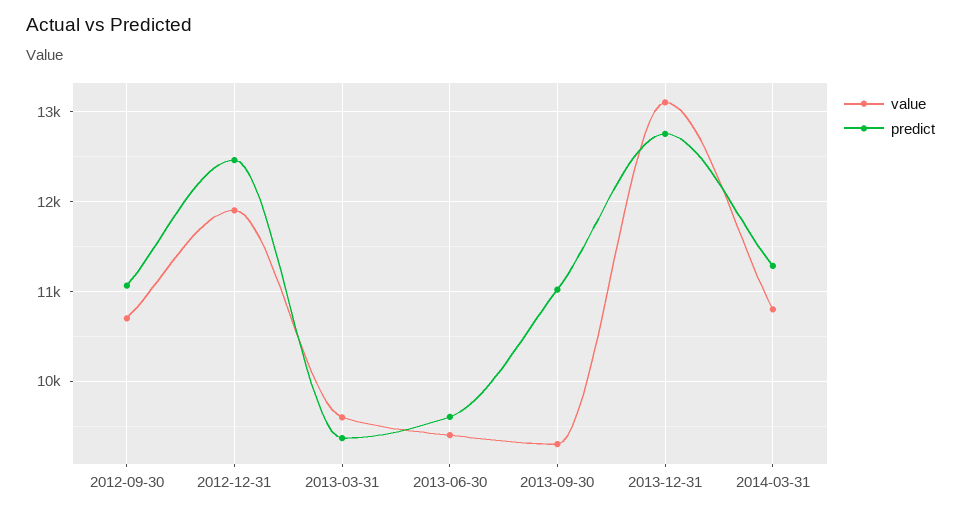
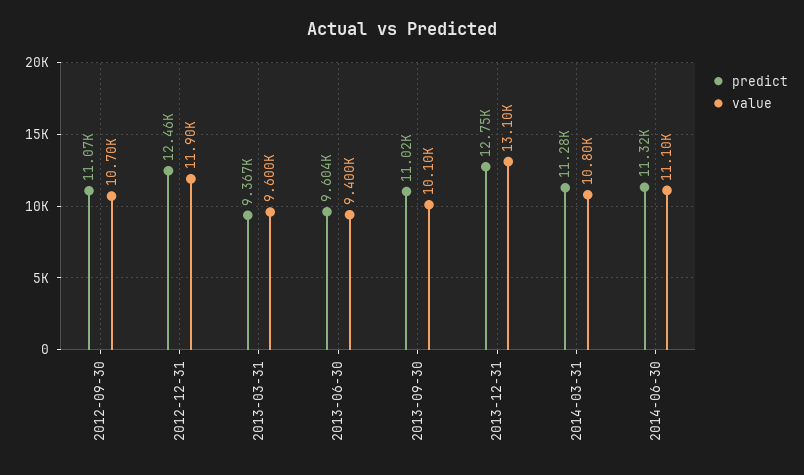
value, 2013-09-30: 9300 -> 10100
predict, 2014-06-30: none -> 11320
value, 2014-06-30: none -> 11100

